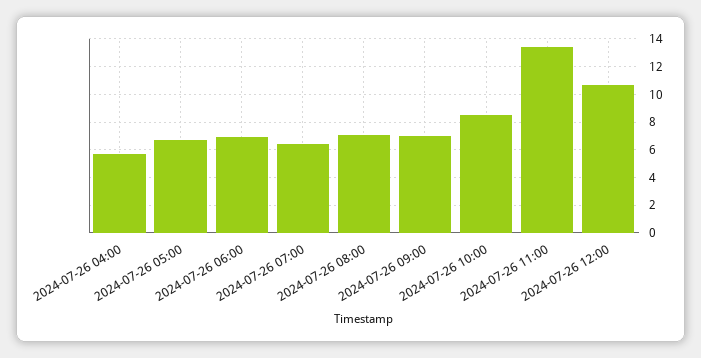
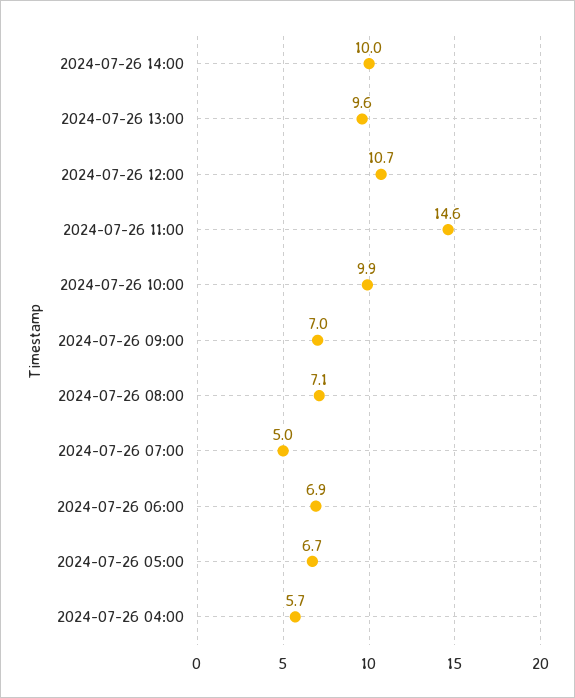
2024-07-26 07:00: 6.5 -> 5
2024-07-26 10:00: 8.5 -> 9.9
2024-07-26 11:00: 13.5 -> 14.6
2024-07-26 14:00: none -> 10
2024-07-26 13:00: none -> 9.6

